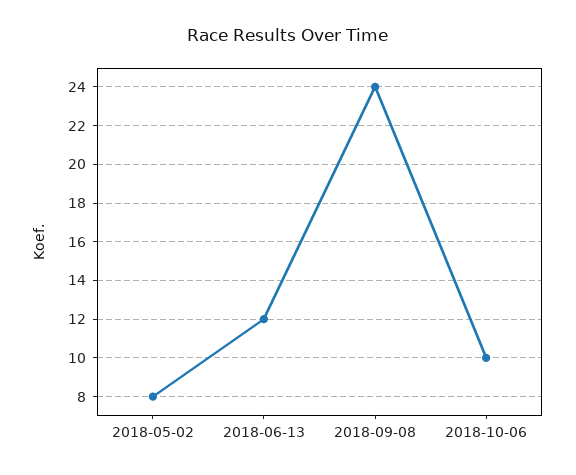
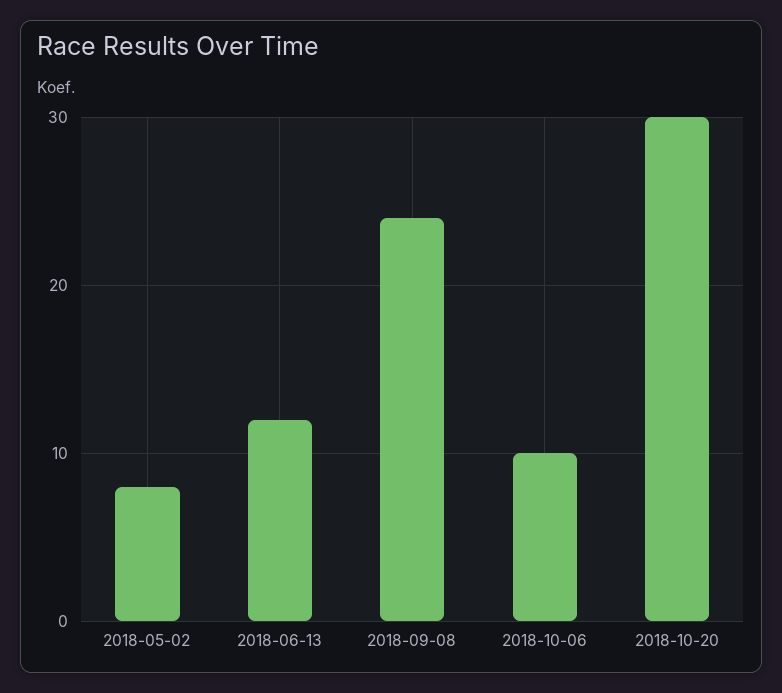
2018-10-20: none -> 30

